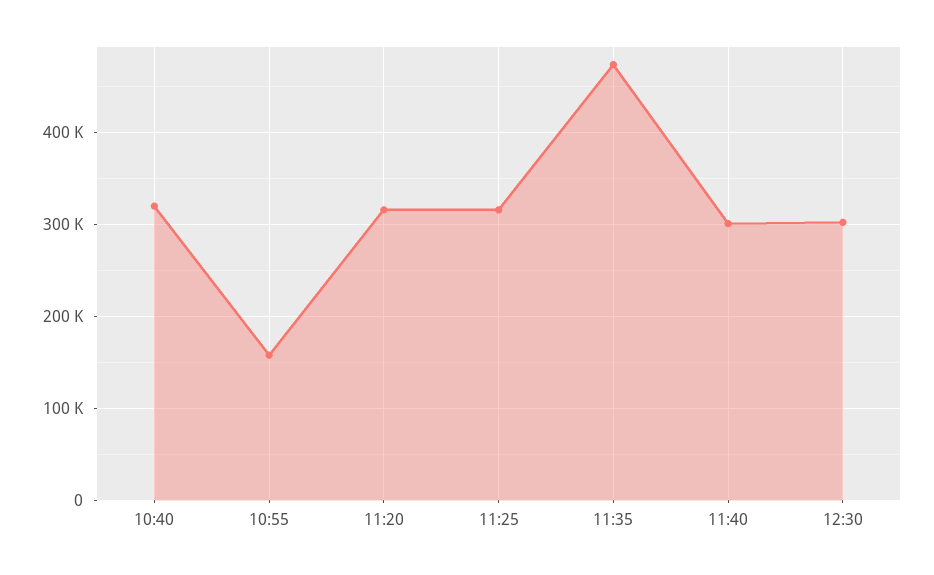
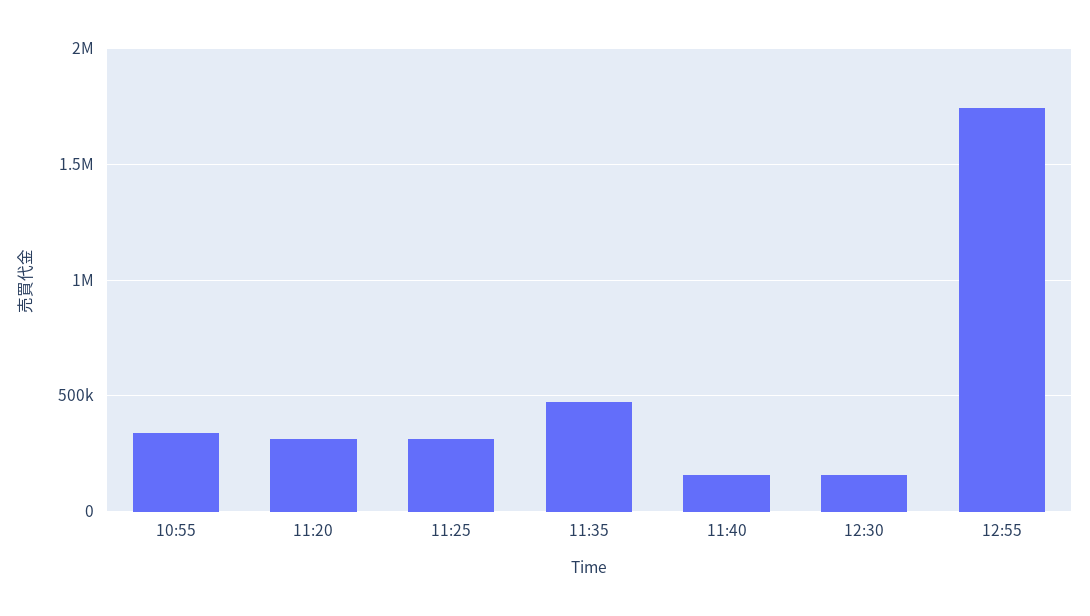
10:40: 320000 -> none
10:55: 160000 -> 350000
11:40: 300000 -> 150000
12:30: 300000 -> 150000
12:55: none -> 1750000

